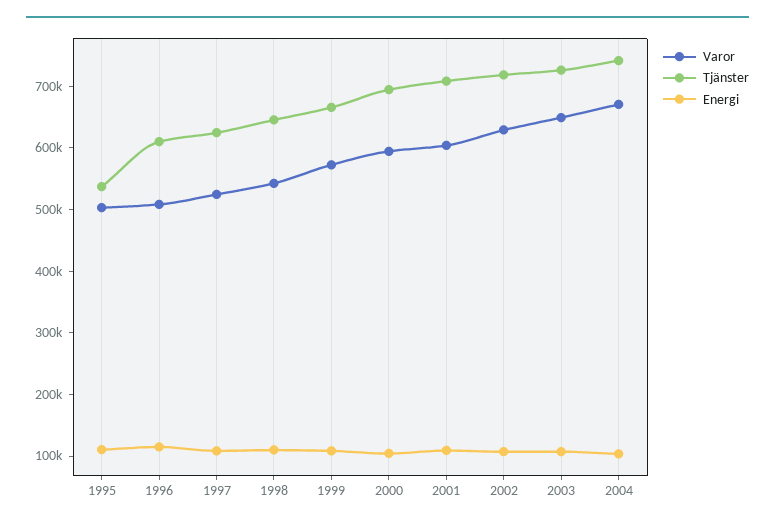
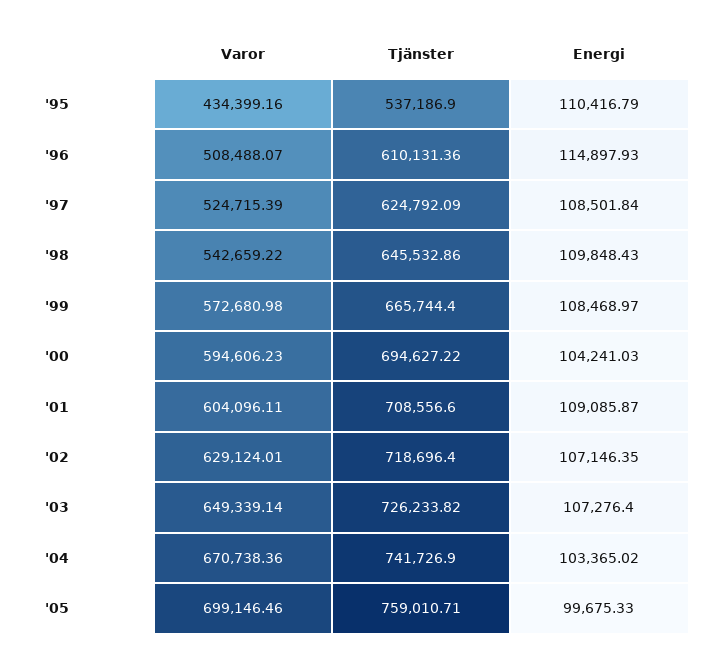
Varor, 1995: 500000 -> 434399.16
Varor, '05: none -> 699146.46
Tjänster, '05: none -> 759010.71
Energi, '05: none -> 99675.33

